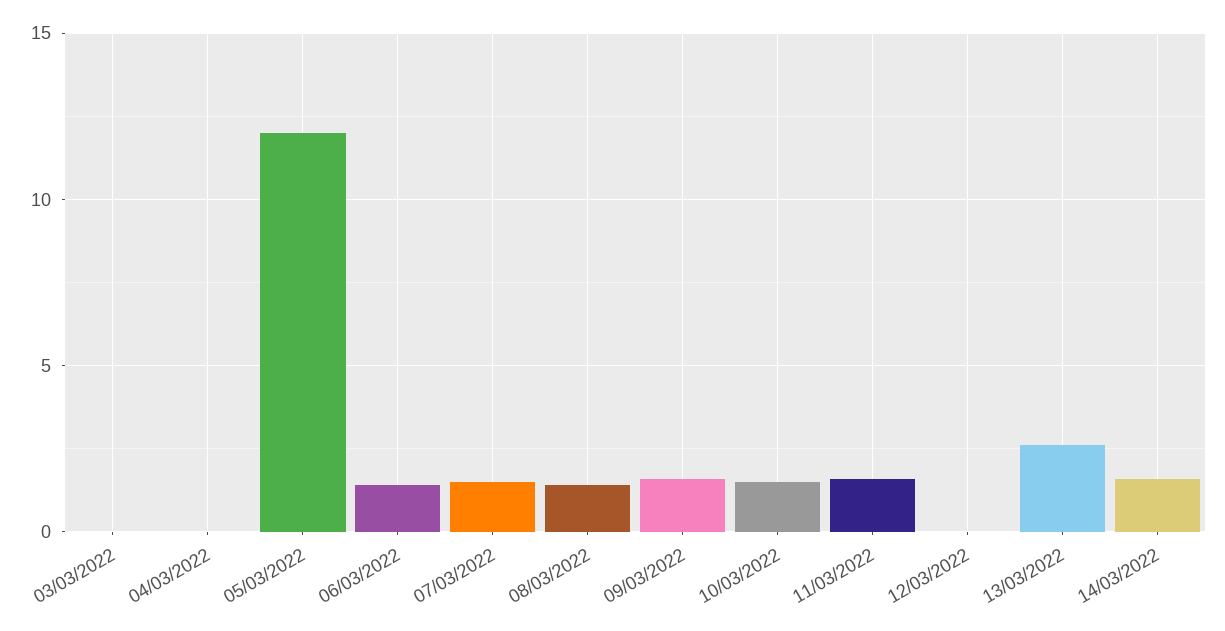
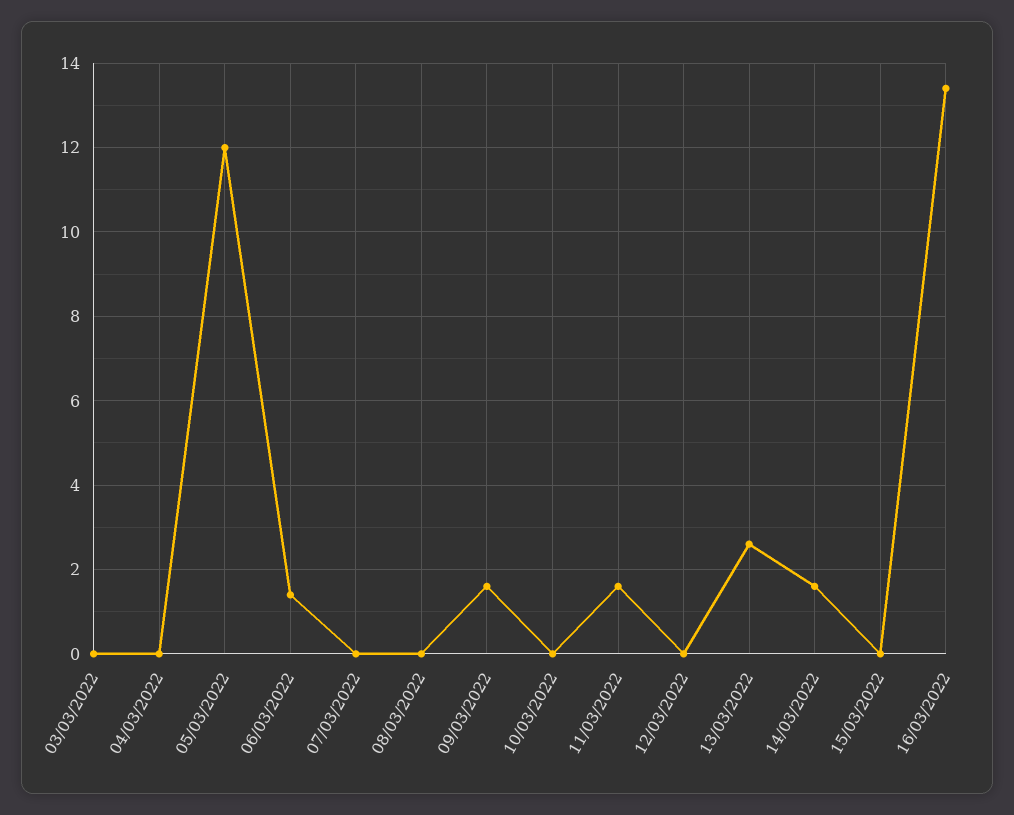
07/03/2022: 1.5 -> 0
08/03/2022: 1.5 -> 0
10/03/2022: 1.5 -> 0
15/03/2022: none -> 0
16/03/2022: none -> 13.5

